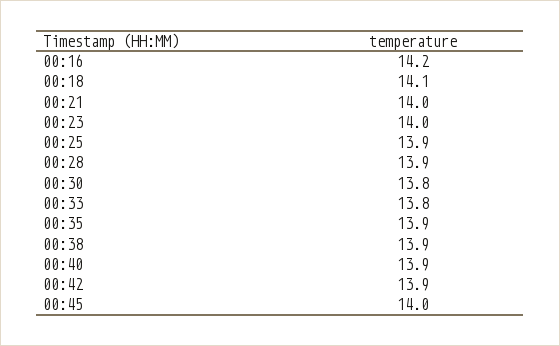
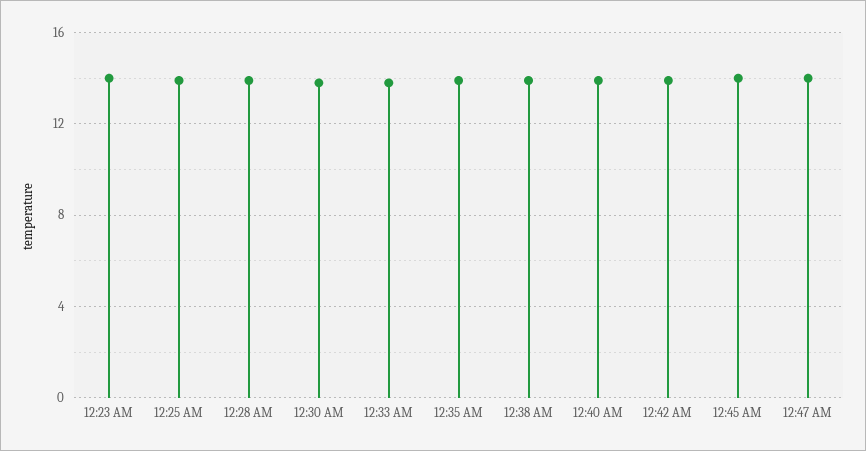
00:16: 14.2 -> none
00:18: 14.1 -> none
00:21: 14 -> none
12:47 AM: none -> 14

